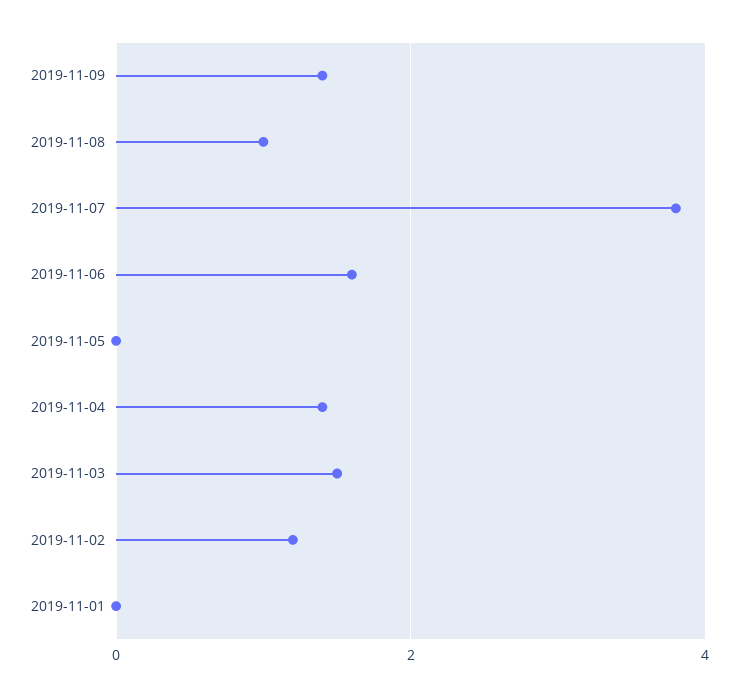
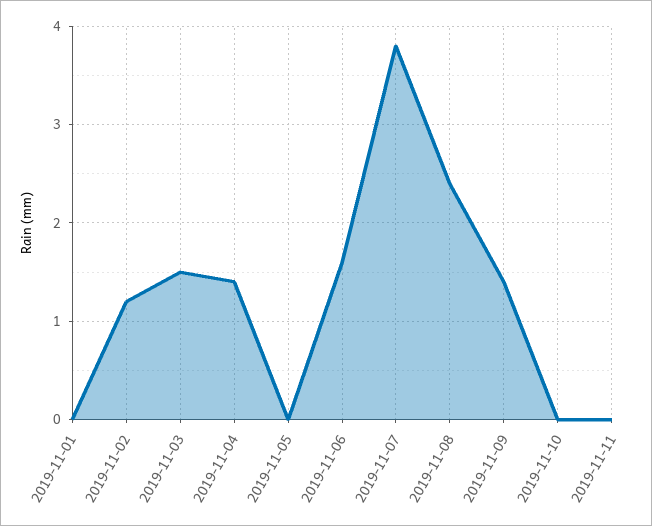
2019-11-08: 1 -> 2.4
2019-11-10: none -> 0
2019-11-11: none -> 0

